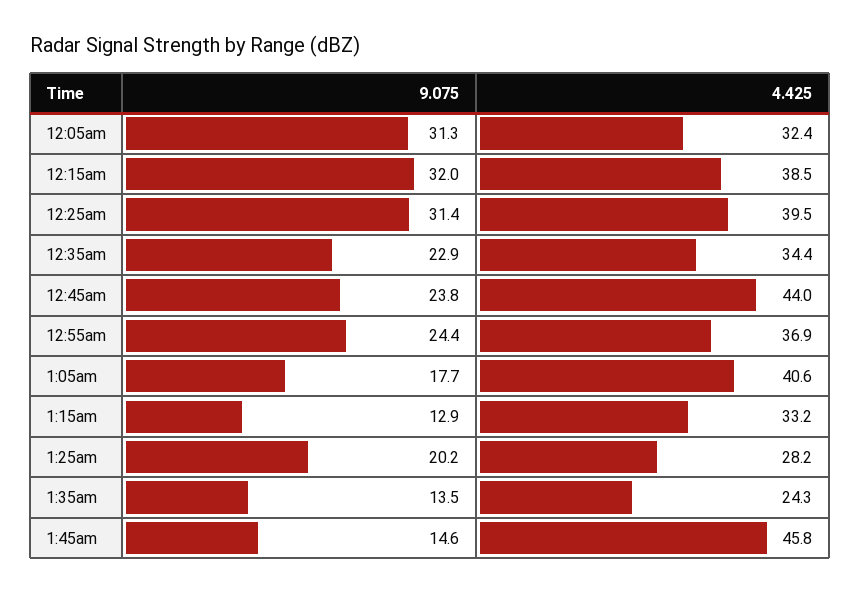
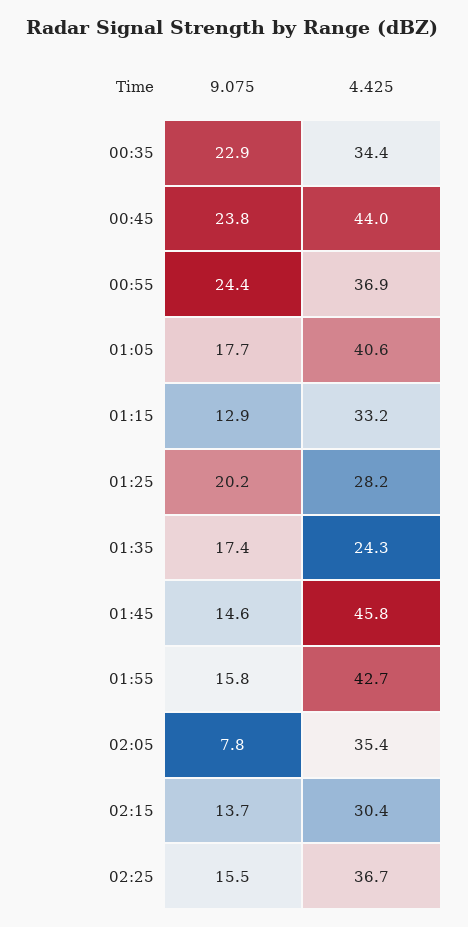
9.075, 12:05am: 31.3 -> none
4.425, 12:05am: 32.4 -> none
9.075, 12:15am: 32 -> none
4.425, 12:15am: 38.5 -> none
9.075, 12:25am: 31.4 -> none
4.425, 12:25am: 39.5 -> none
9.075, 1:35am: 13.5 -> 17.4
9.075, 01:55: none -> 15.8
4.425, 01:55: none -> 42.7
9.075, 02:05: none -> 7.8
4.425, 02:05: none -> 35.4
9.075, 02:15: none -> 13.7
4.425, 02:15: none -> 30.4
9.075, 02:25: none -> 15.5
4.425, 02:25: none -> 36.7

